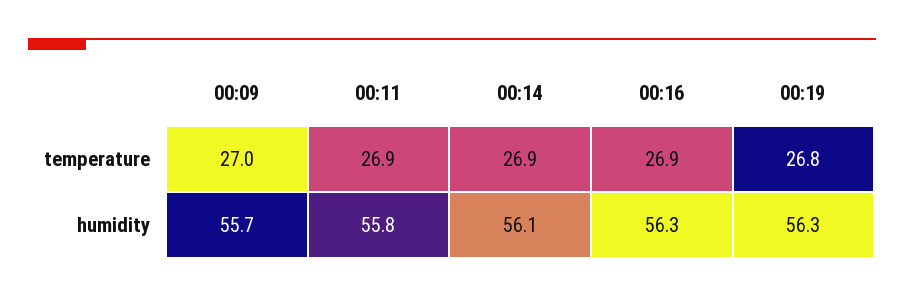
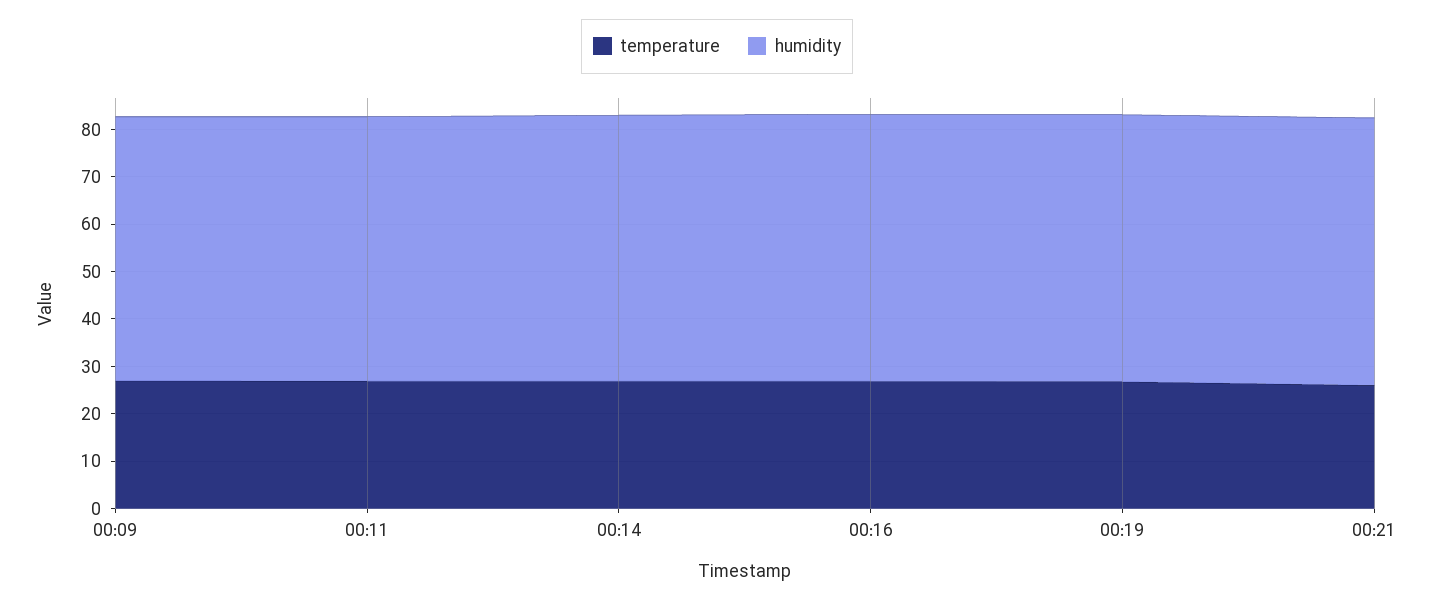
temperature, 00:21: none -> 26
humidity, 00:21: none -> 56

